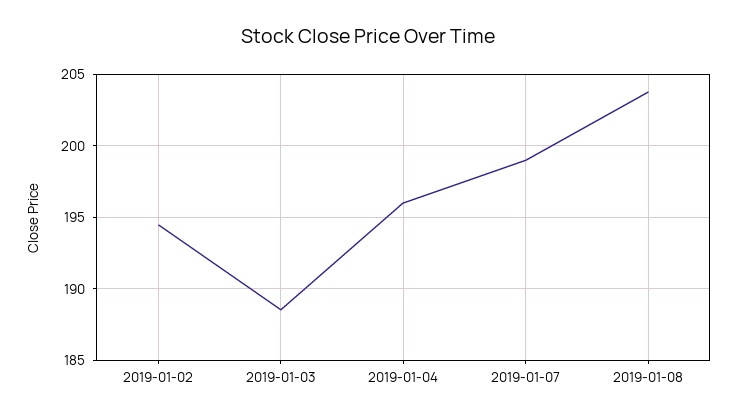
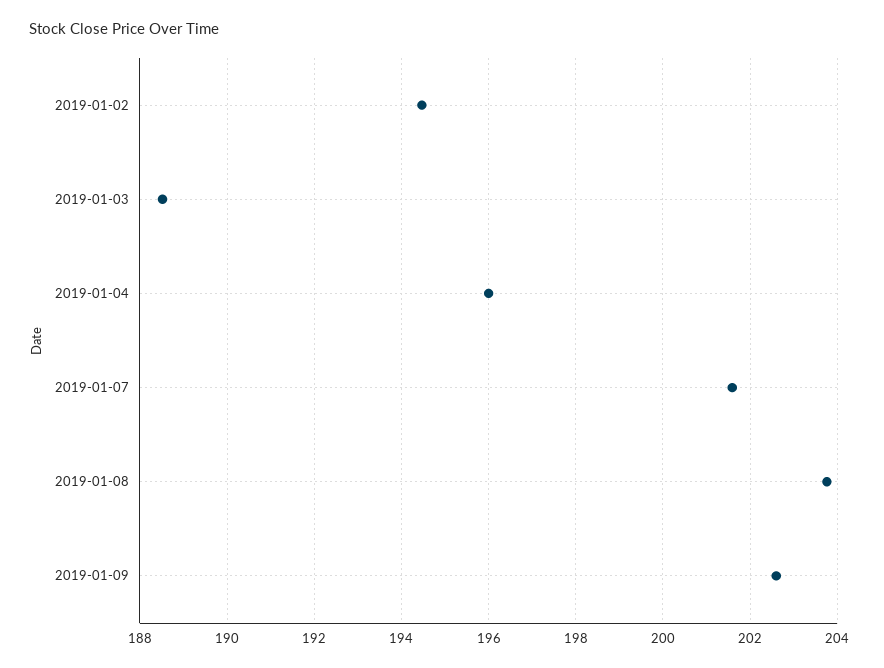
2019-01-07: 199 -> 201.6
2019-01-09: none -> 202.6

